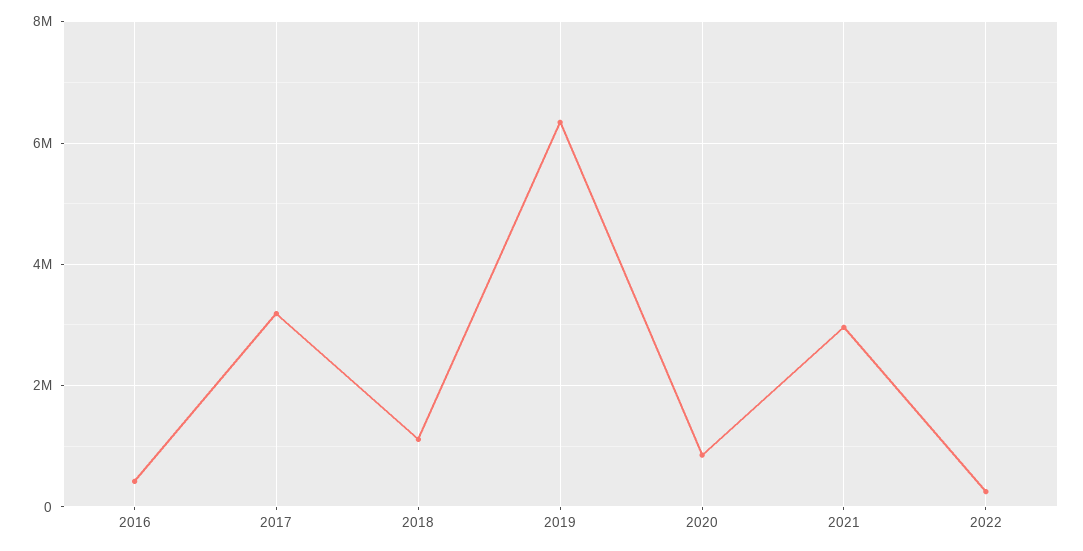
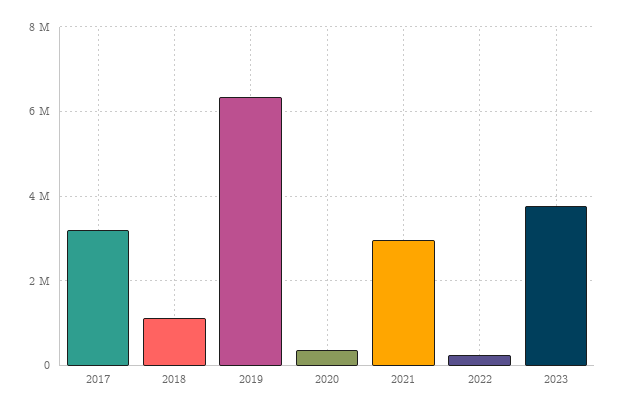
2016: 400000 -> none
2020: 800000 -> 400000
2023: none -> 3800000

